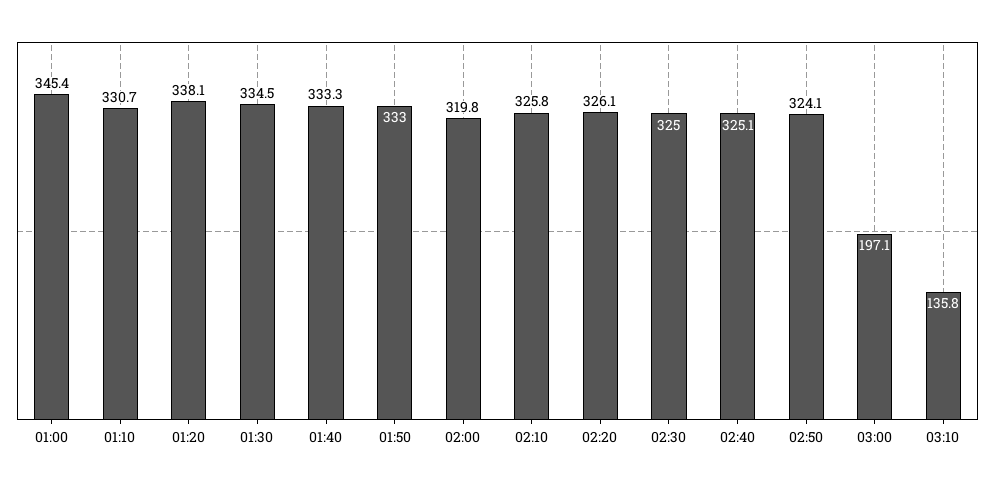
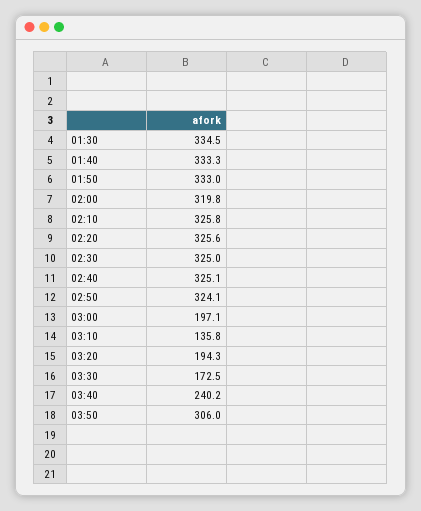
01:00: 345.4 -> none
01:10: 330.7 -> none
01:20: 338.1 -> none
02:20: 326.1 -> 325.6
03:20: none -> 194.3
03:30: none -> 172.5
03:40: none -> 240.2
03:50: none -> 306

